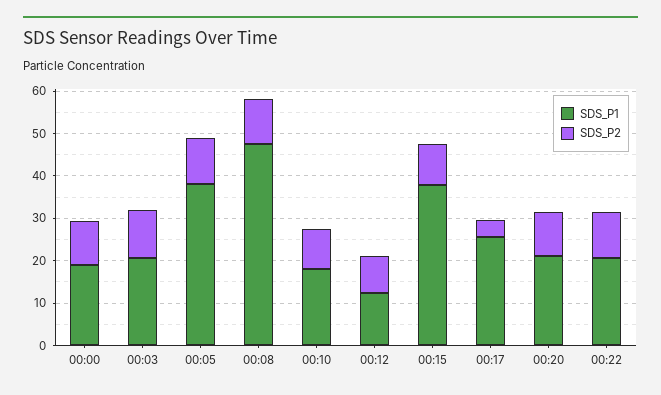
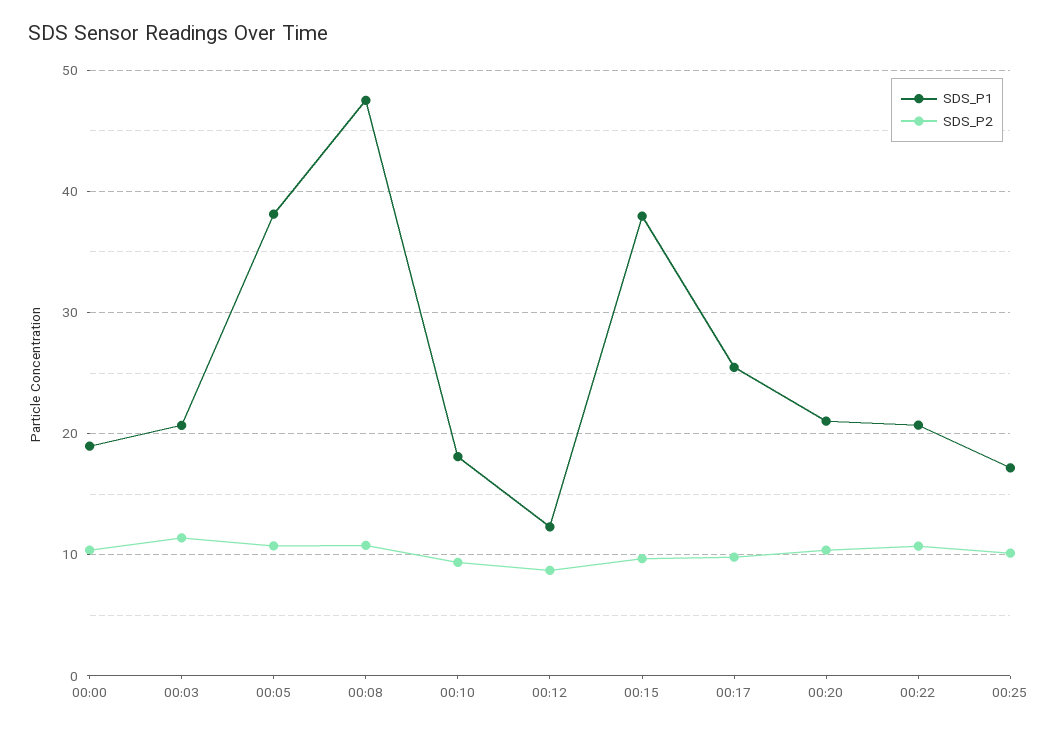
SDS_P2, 00:17: 4 -> 10
SDS_P1, 00:25: none -> 17
SDS_P2, 00:25: none -> 10

